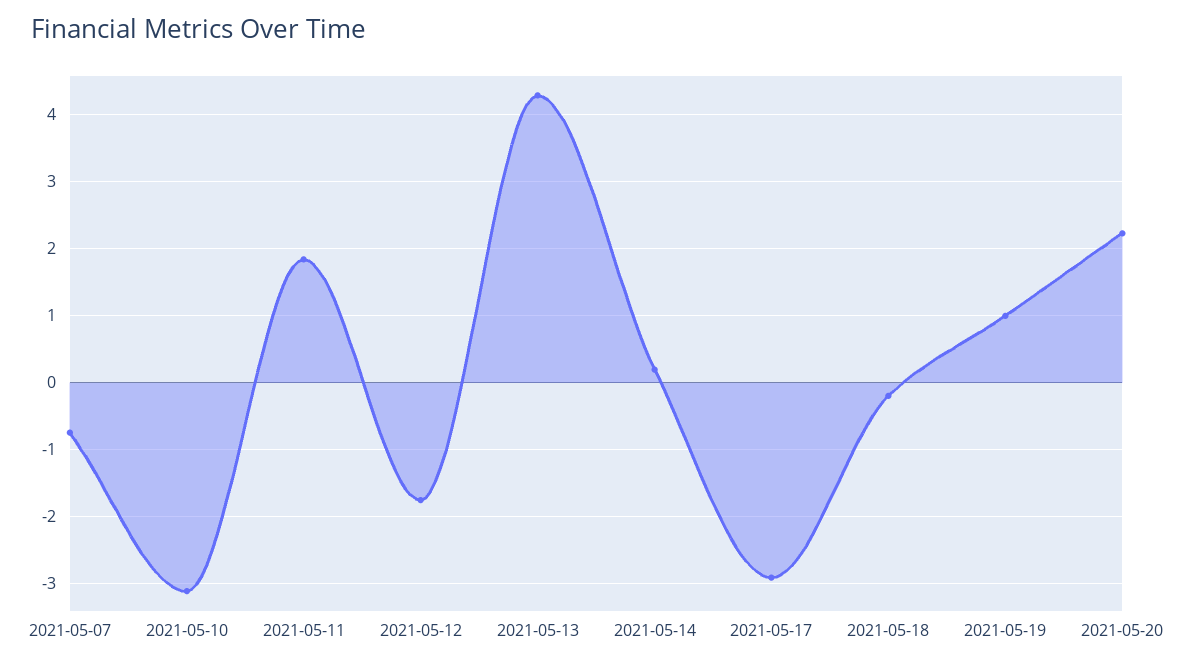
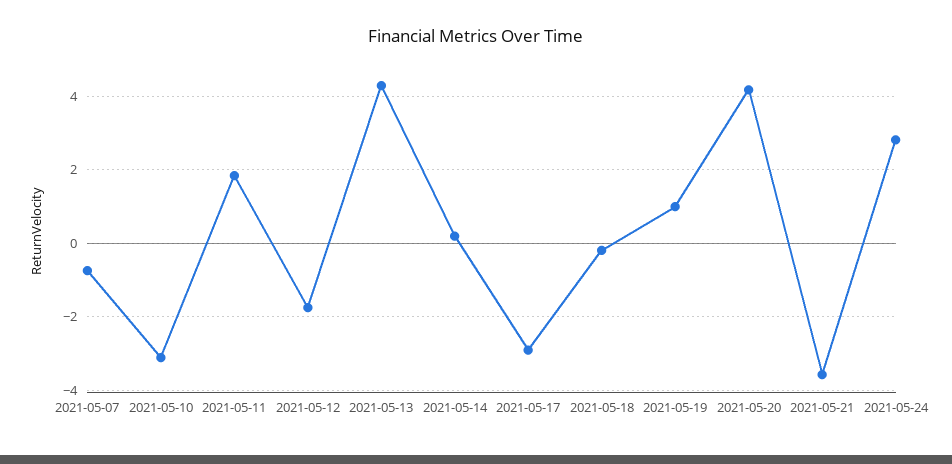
2021-05-20: 2.2 -> 4.2
2021-05-21: none -> -3.6
2021-05-24: none -> 2.8

